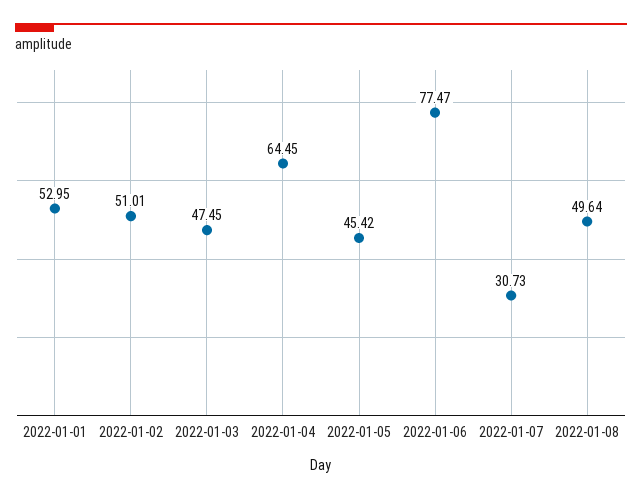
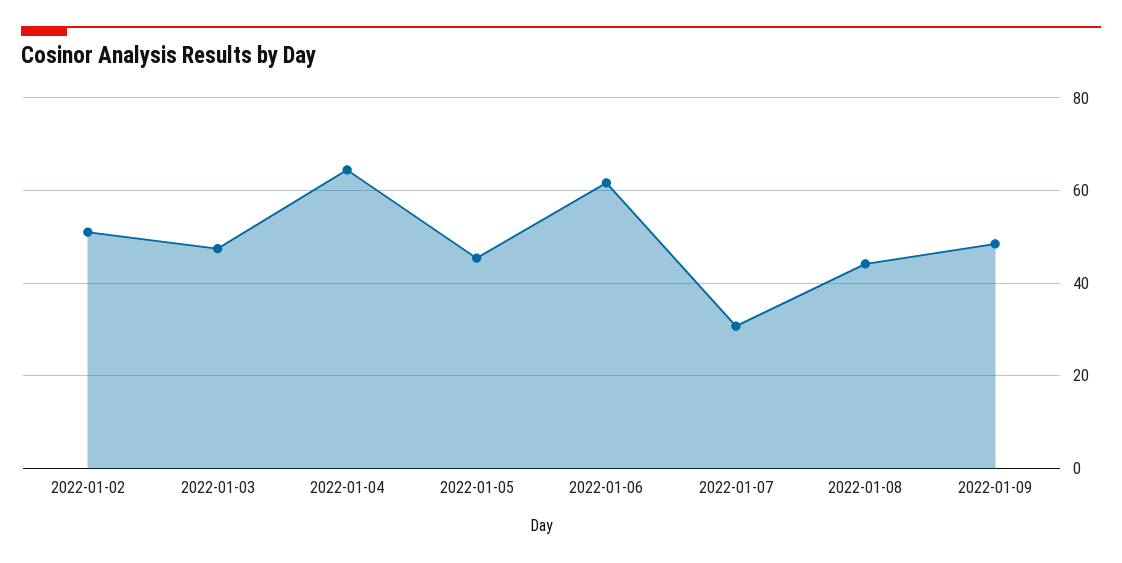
2022-01-01: 52.95 -> none
2022-01-06: 77.47 -> 62
2022-01-08: 49.64 -> 44
2022-01-09: none -> 48

